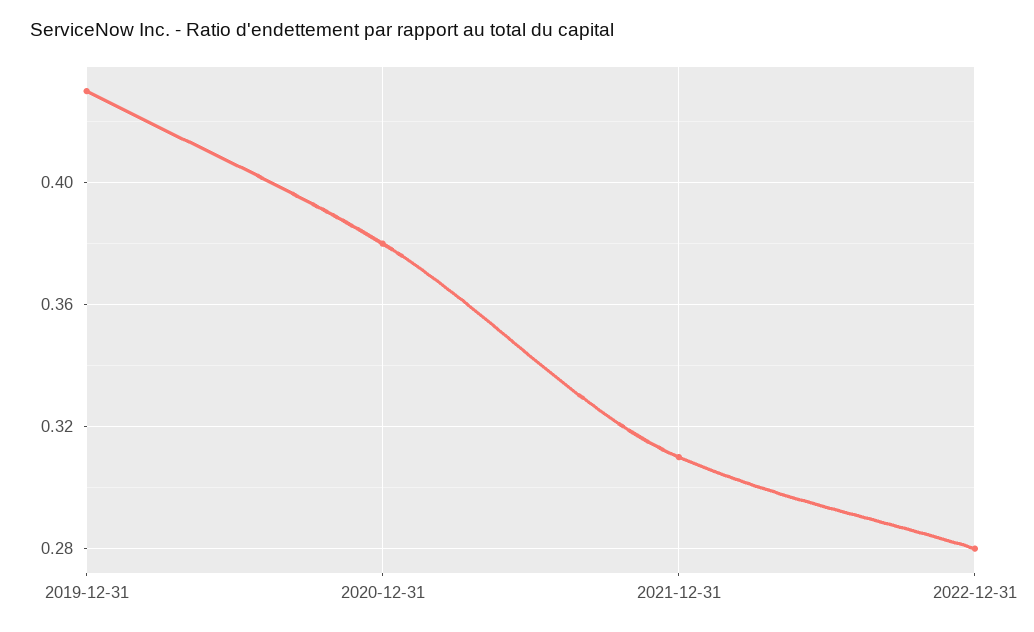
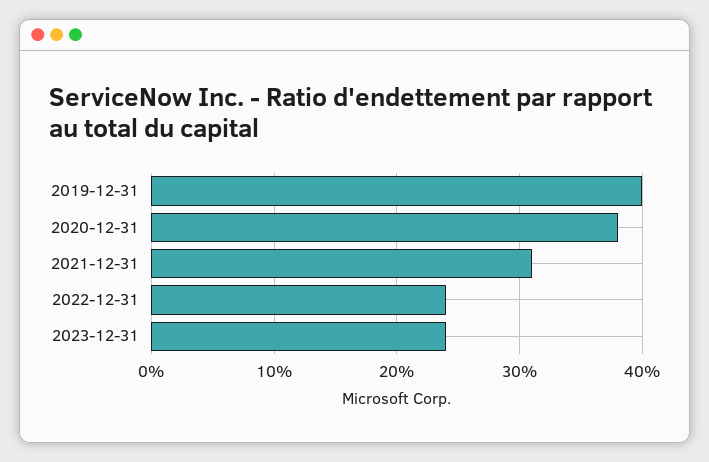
2019-12-31: 0.43 -> 0.4
2022-12-31: 0.28 -> 0.24
2023-12-31: none -> 0.24

